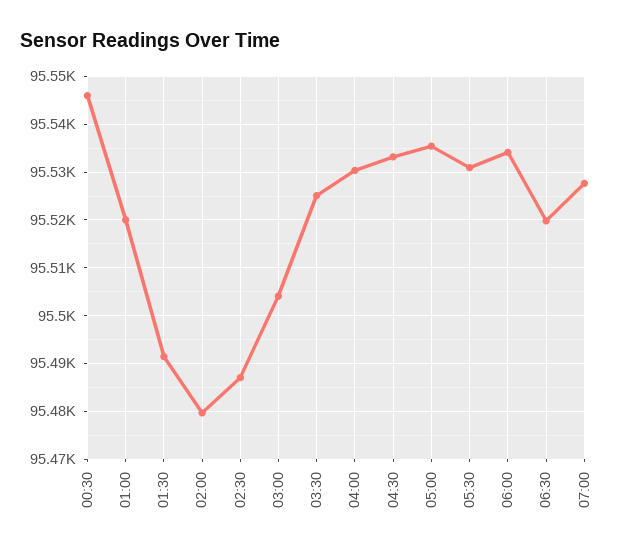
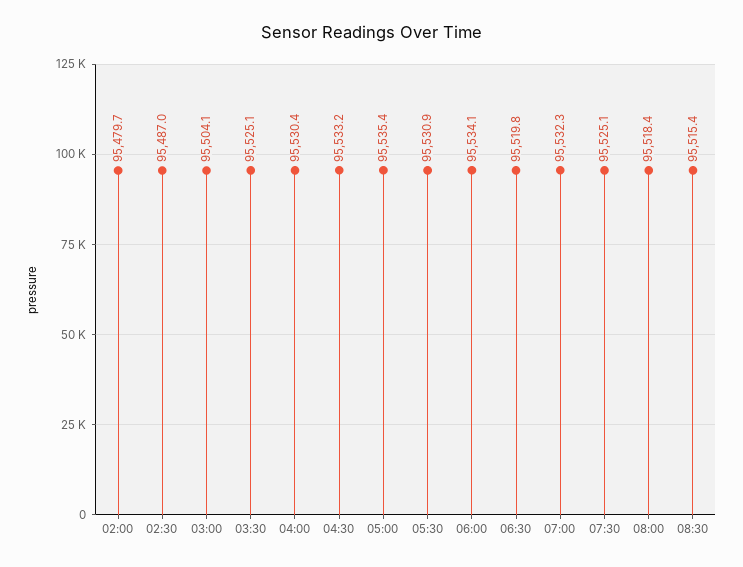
00:30: 95546 -> none
01:00: 95520 -> none
01:30: 95492 -> none
07:00: 95528 -> 95532.3
07:30: none -> 95525.1
08:00: none -> 95518.4
08:30: none -> 95515.4

